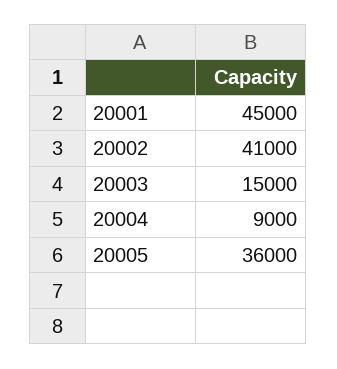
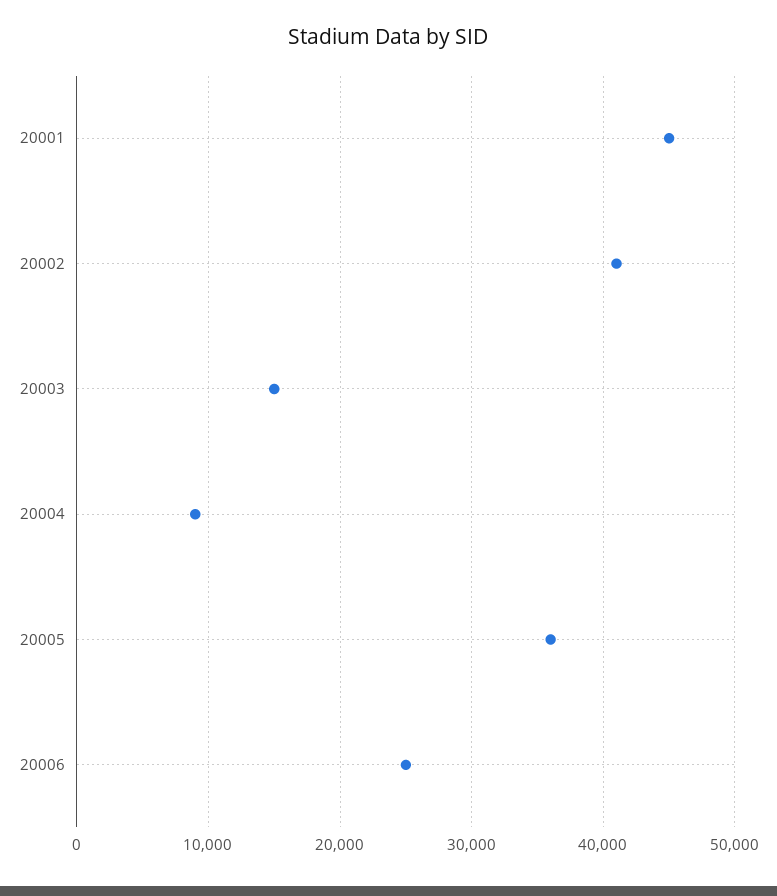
20006: none -> 25000

